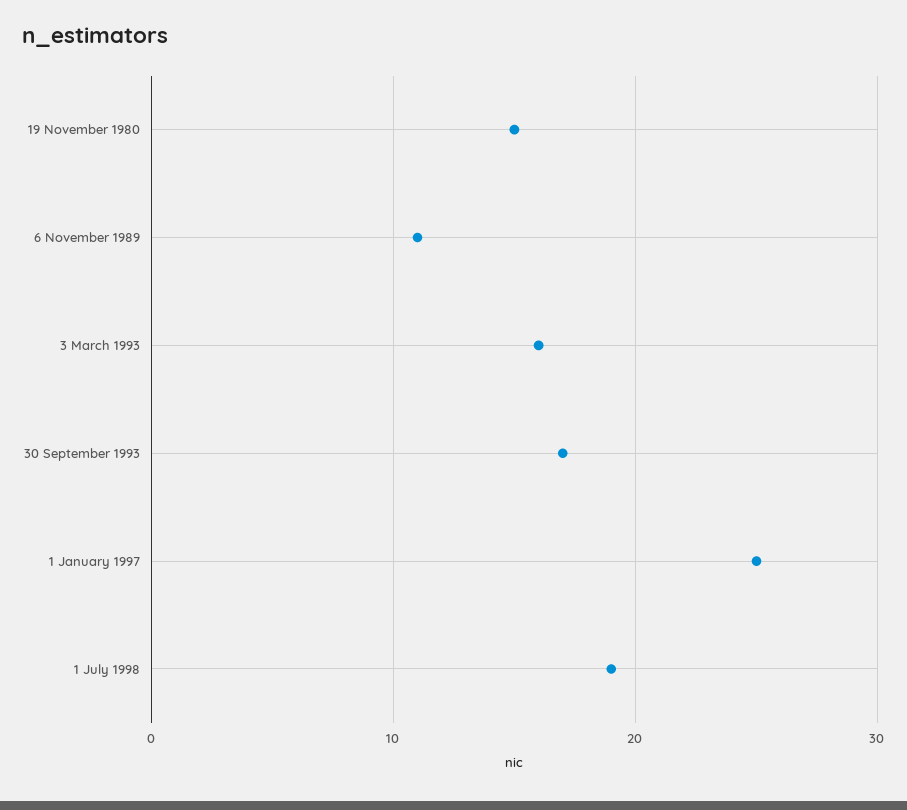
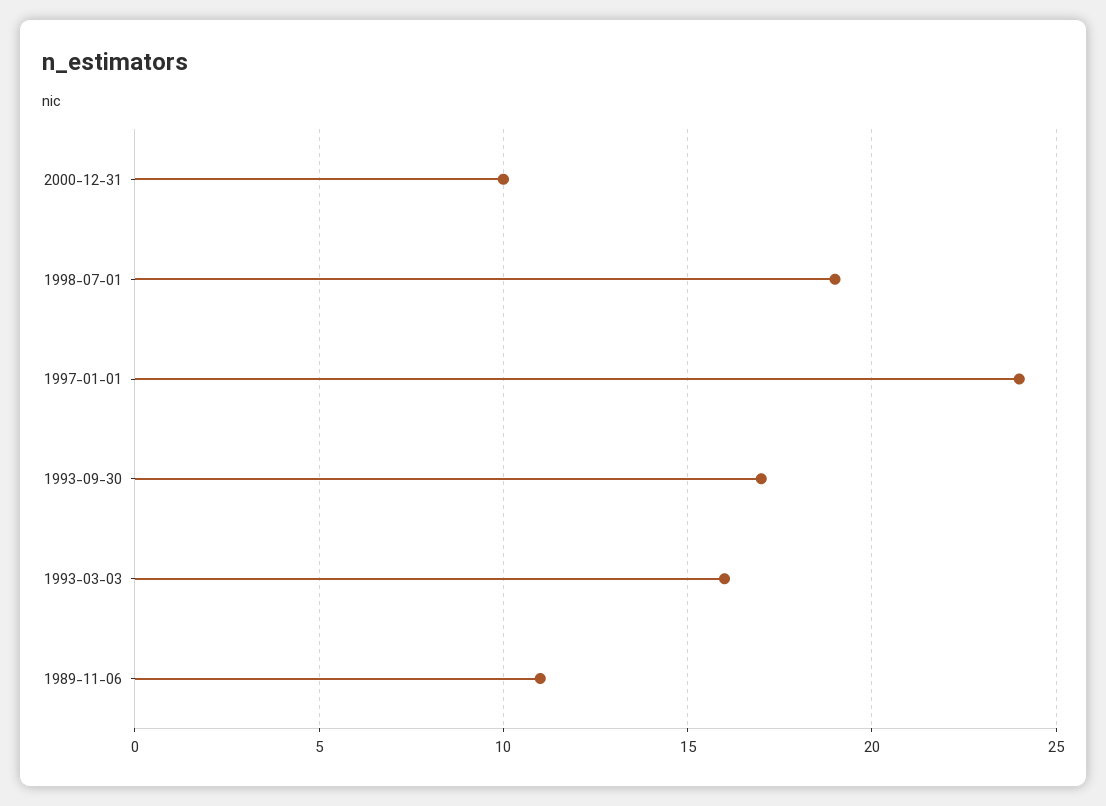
19 November 1980: 15 -> none
1 January 1997: 25 -> 24
2000-12-31: none -> 10

